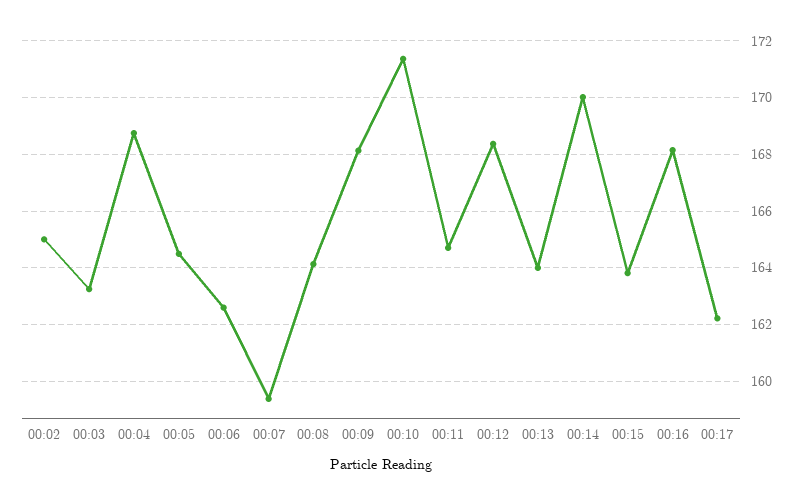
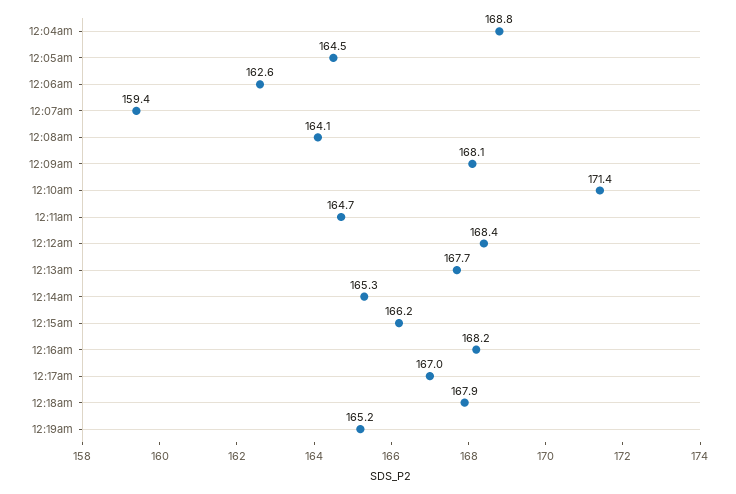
00:02: 165 -> none
00:03: 163.25 -> none
00:13: 164 -> 167.7
00:14: 170 -> 165.3
00:15: 163.75 -> 166.2
00:17: 162.25 -> 167
12:18am: none -> 167.9
12:19am: none -> 165.2

